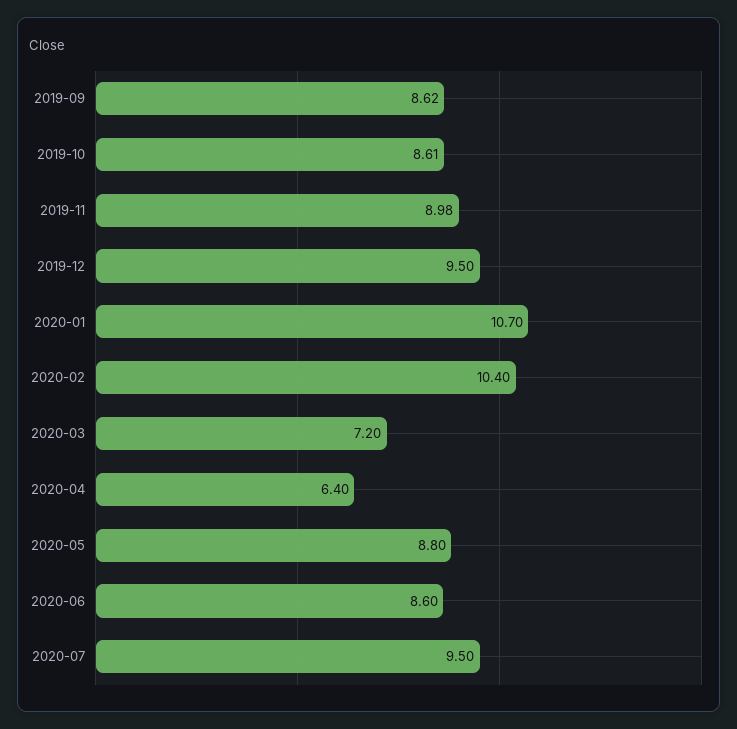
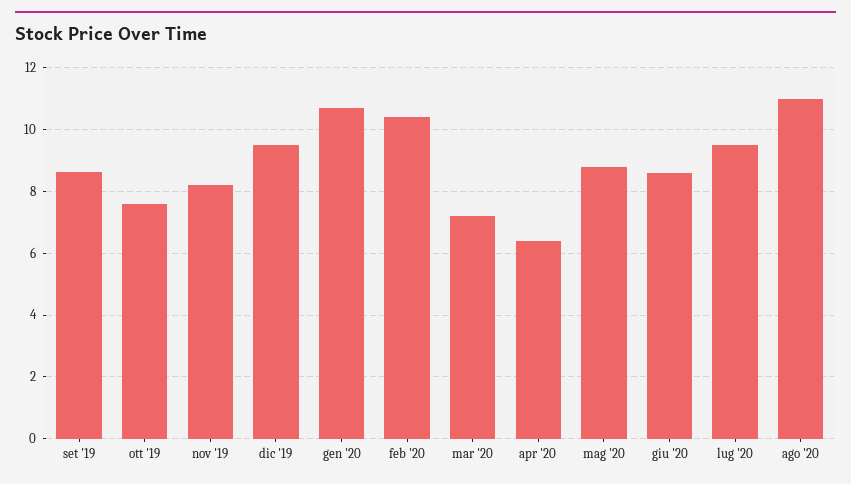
2019-10: 8.61 -> 7.6
2019-11: 8.98 -> 8.2
ago '20: none -> 11

